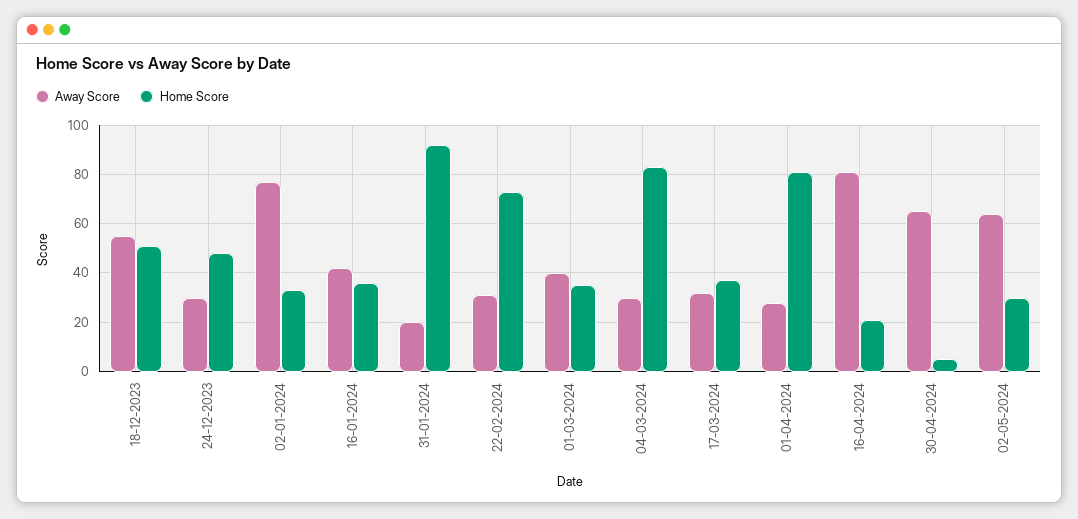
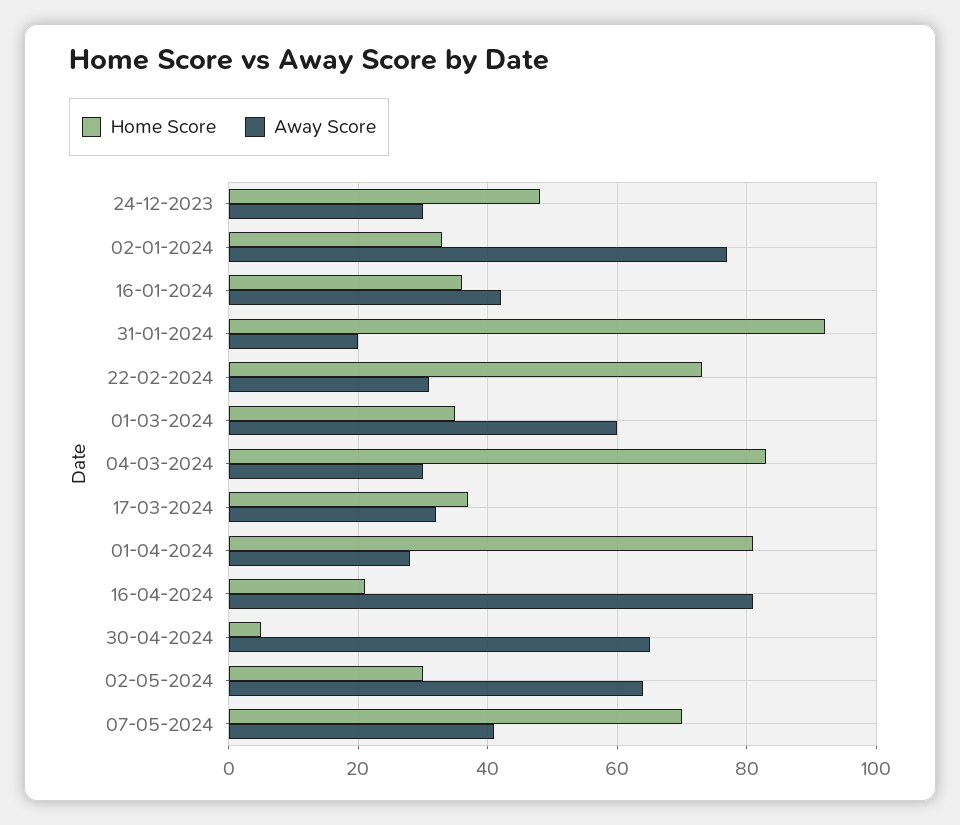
Away Score, 18-12-2023: 55 -> none
Home Score, 18-12-2023: 50 -> none
Away Score, 01-03-2024: 40 -> 60
Home Score, 07-05-2024: none -> 70
Away Score, 07-05-2024: none -> 40

